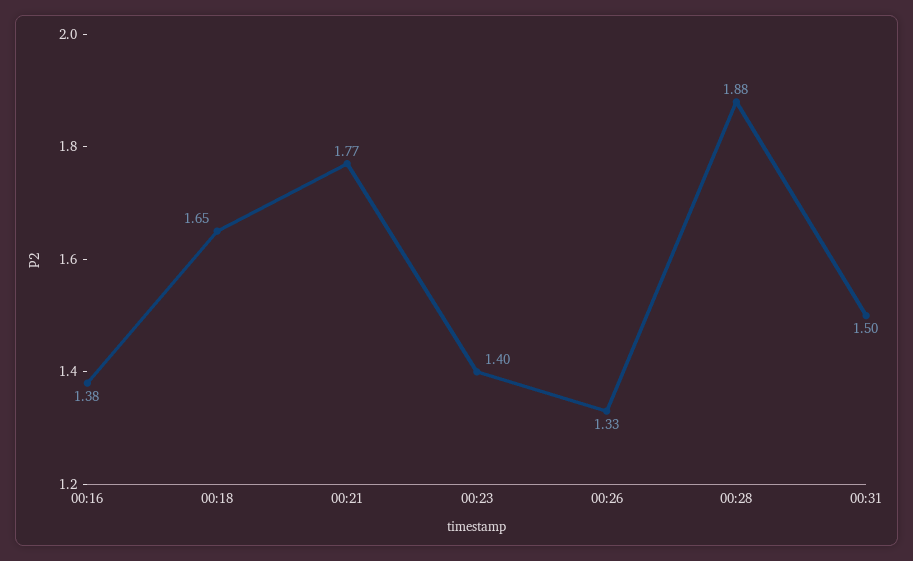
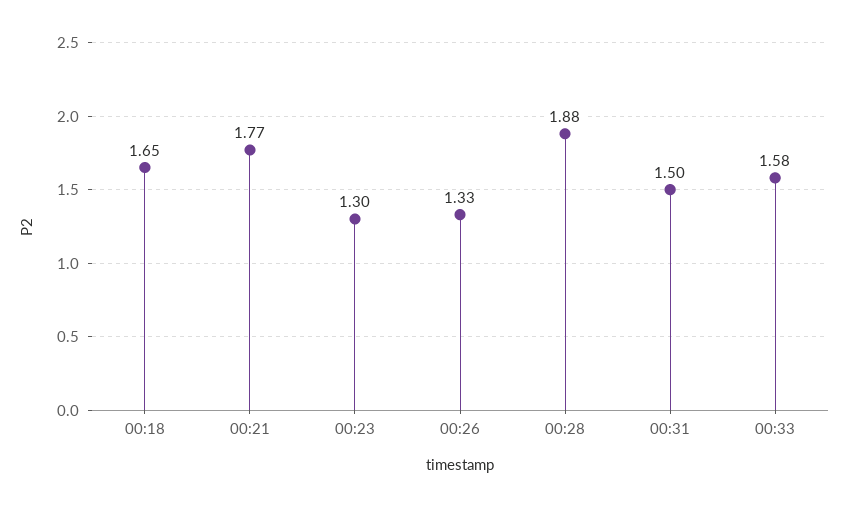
00:16: 1.38 -> none
00:23: 1.4 -> 1.3
00:33: none -> 1.58

